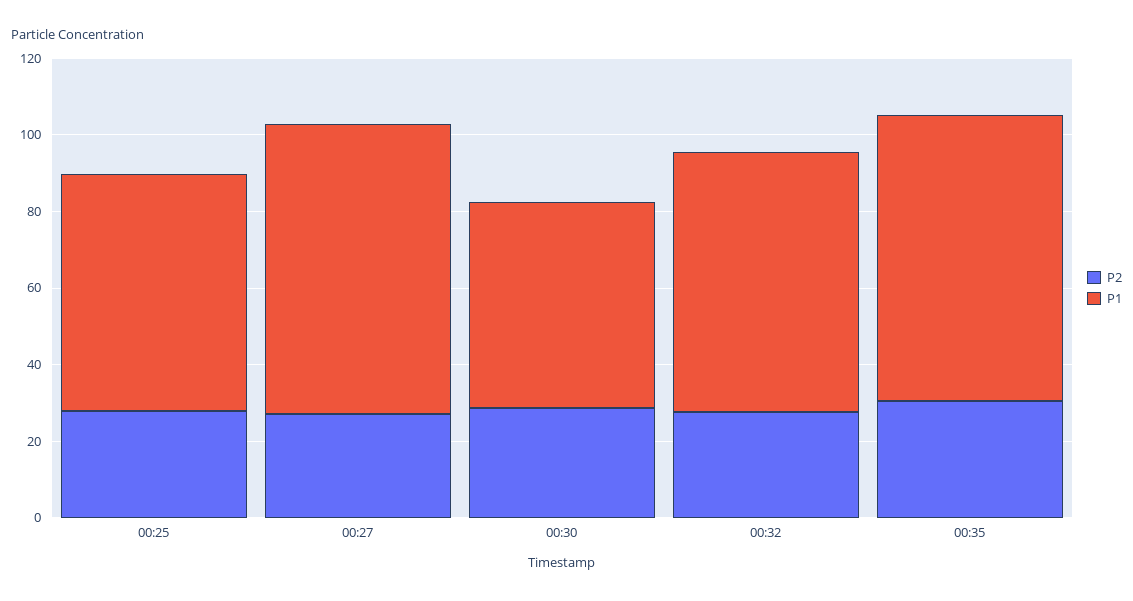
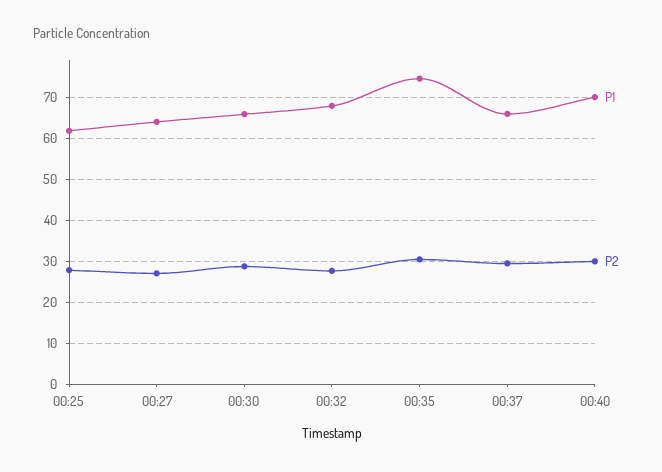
P1, 00:27: 75 -> 64
P1, 00:30: 55 -> 66
P1, 00:37: none -> 66
P2, 00:37: none -> 30
P1, 00:40: none -> 70
P2, 00:40: none -> 30

